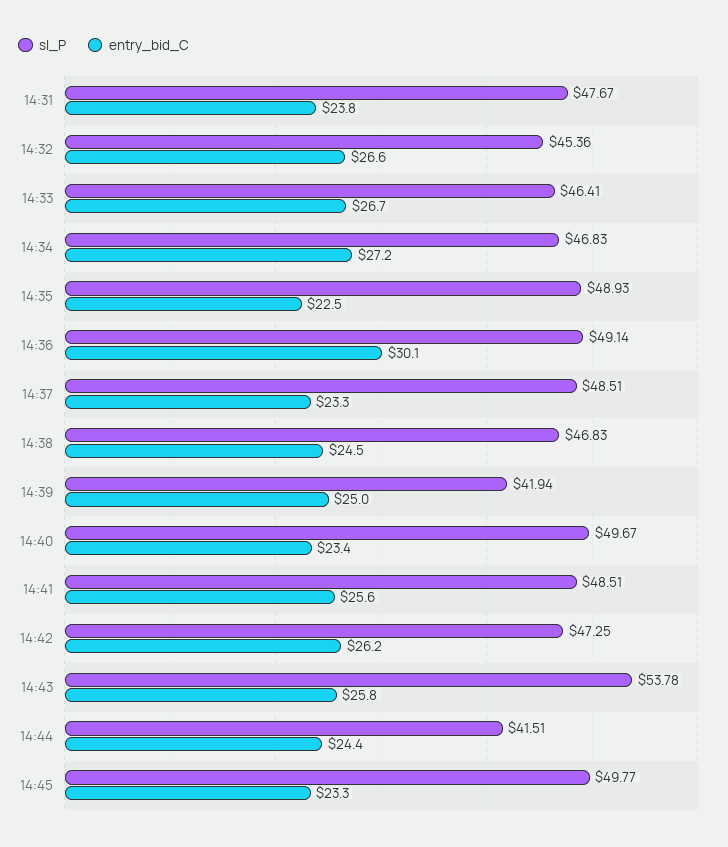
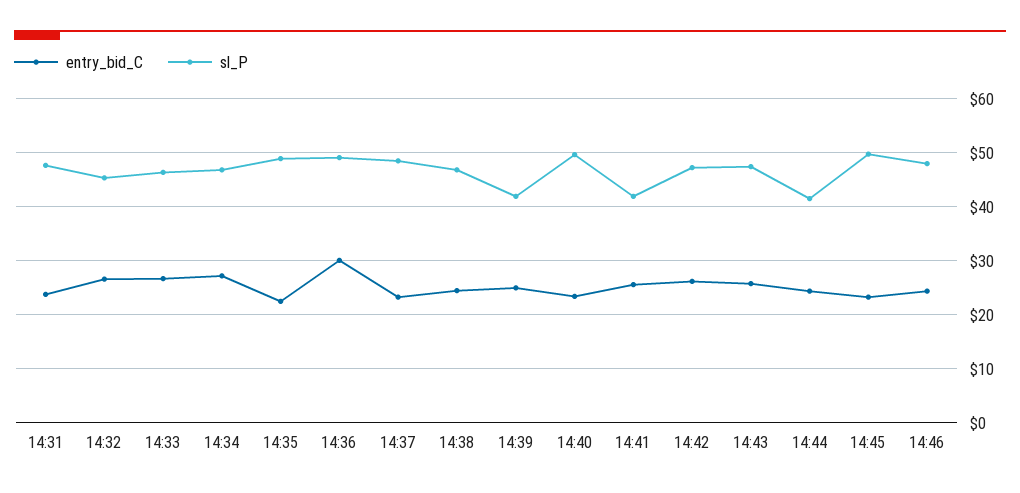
sl_P, 14:41: 48.51 -> 42
sl_P, 14:43: 53.78 -> 48
entry_bid_C, 14:46: none -> 24
sl_P, 14:46: none -> 48

